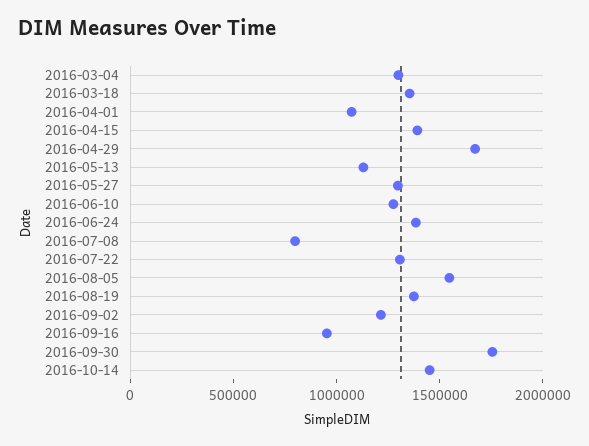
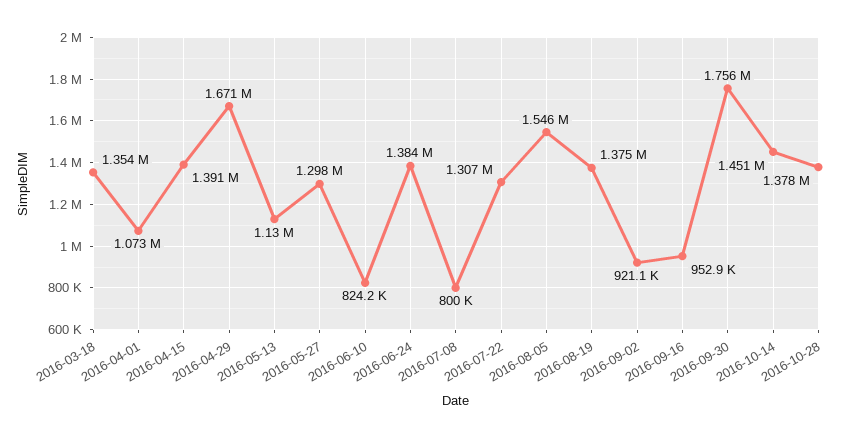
2016-03-04: 1300000 -> none
2016-06-10: 1300000 -> 824200
2016-09-02: 1200000 -> 921100
2016-10-28: none -> 1378000

